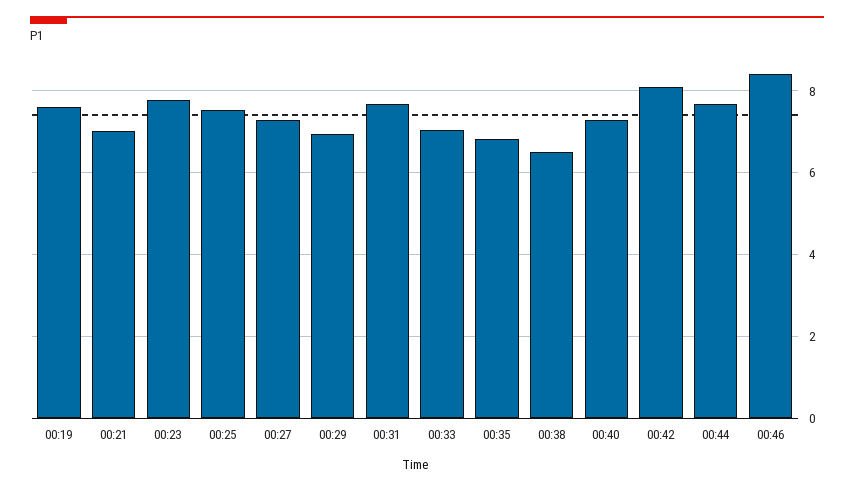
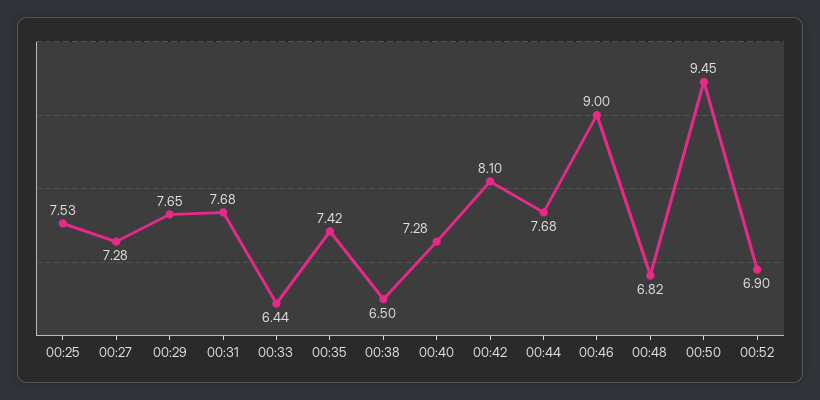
00:19: 7.6 -> none
00:21: 7 -> none
00:23: 7.8 -> none
00:29: 7 -> 7.65
00:33: 7 -> 6.44
00:35: 6.8 -> 7.42
00:46: 8.4 -> 9
00:48: none -> 6.82
00:50: none -> 9.45
00:52: none -> 6.9

